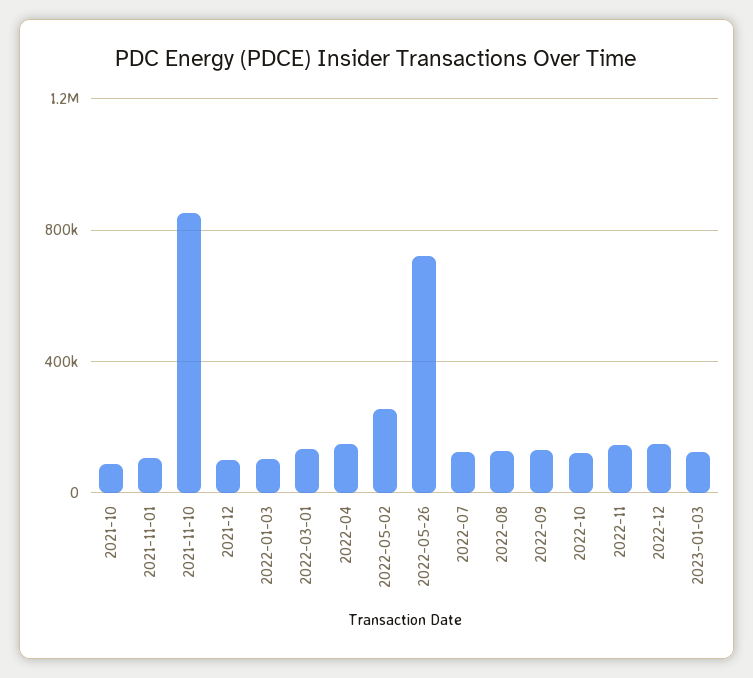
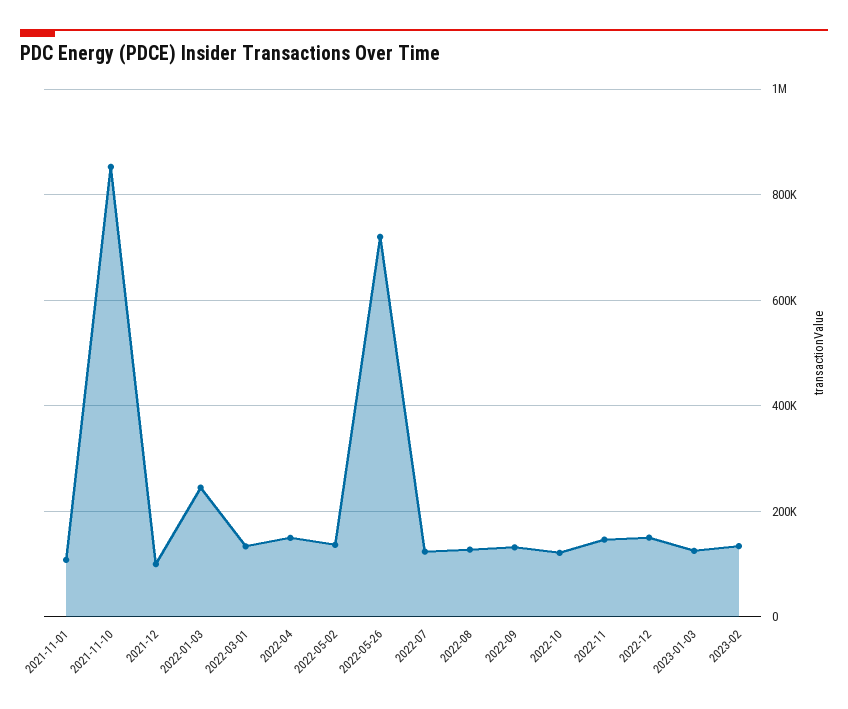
2021-10: 100000 -> none
2022-01-03: 100000 -> 240000
2022-05-02: 250000 -> 140000
2023-02: none -> 140000

